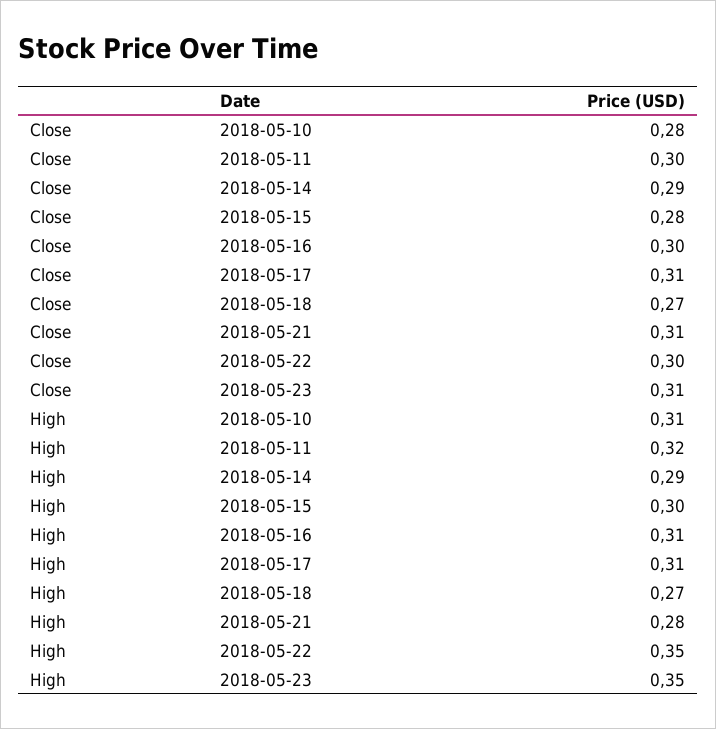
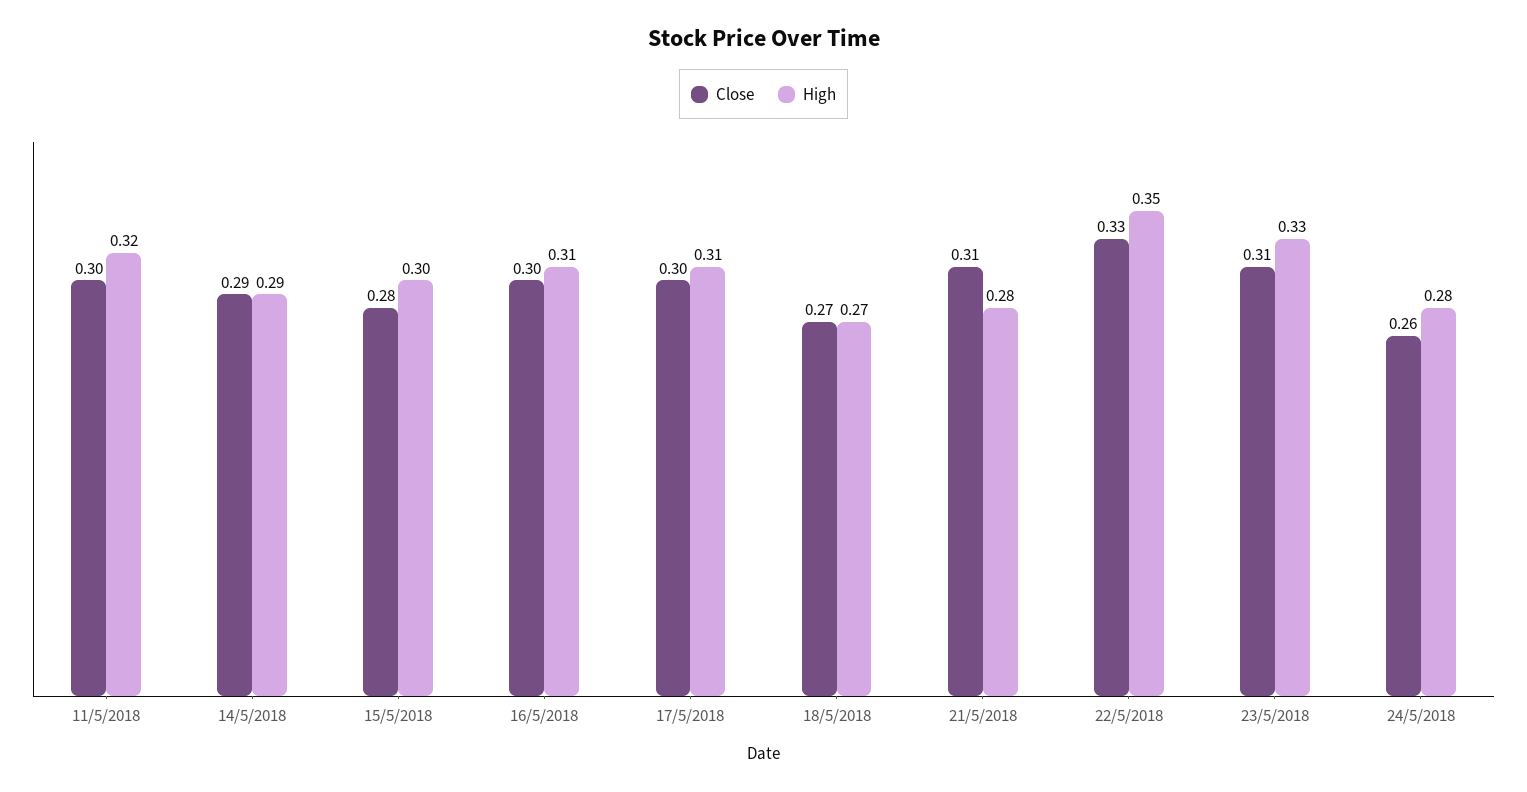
Close, 2018-05-10: 0.28 -> none
Close, 2018-05-17: 0.31 -> 0.3
Close, 2018-05-22: 0.3 -> 0.33
High, 2018-05-10: 0.31 -> none
High, 2018-05-23: 0.35 -> 0.33
Close, 24/5/2018: none -> 0.26
High, 24/5/2018: none -> 0.28

